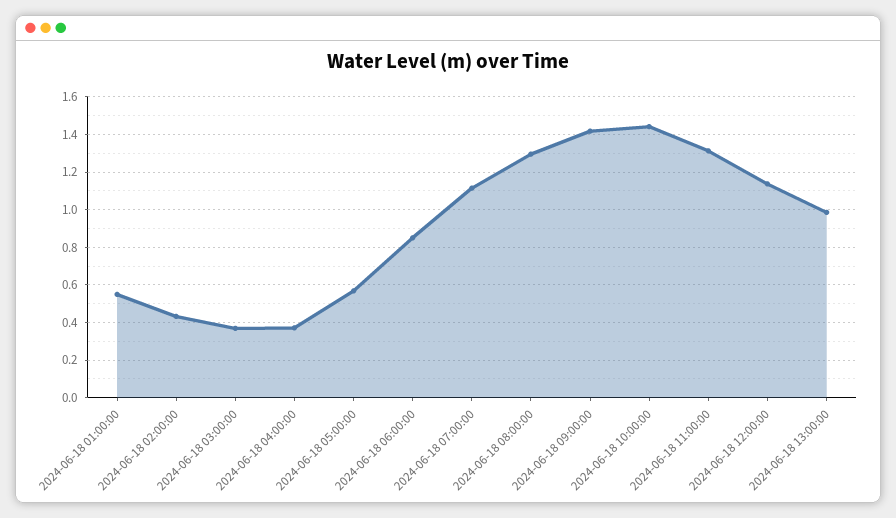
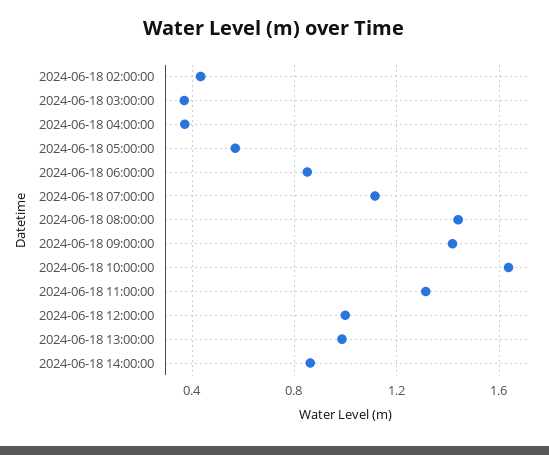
2024-06-18 01:00:00: 0.55 -> none
2024-06-18 08:00:00: 1.3 -> 1.45
2024-06-18 10:00:00: 1.45 -> 1.65
2024-06-18 12:00:00: 1.15 -> 1
2024-06-18 14:00:00: none -> 0.85

